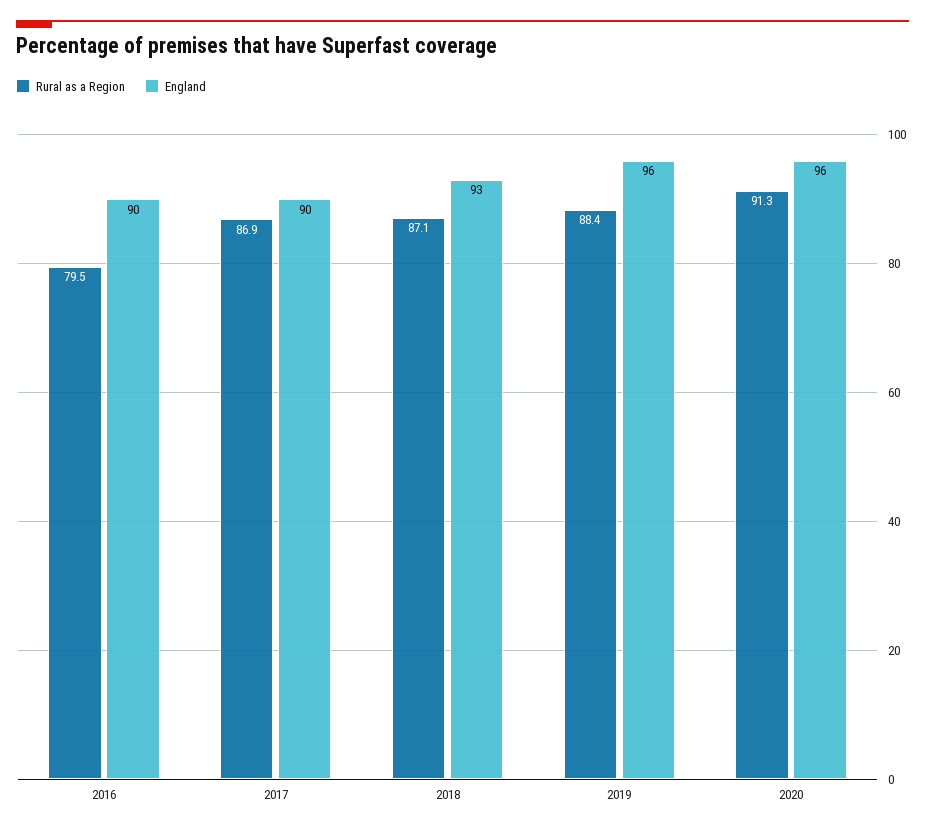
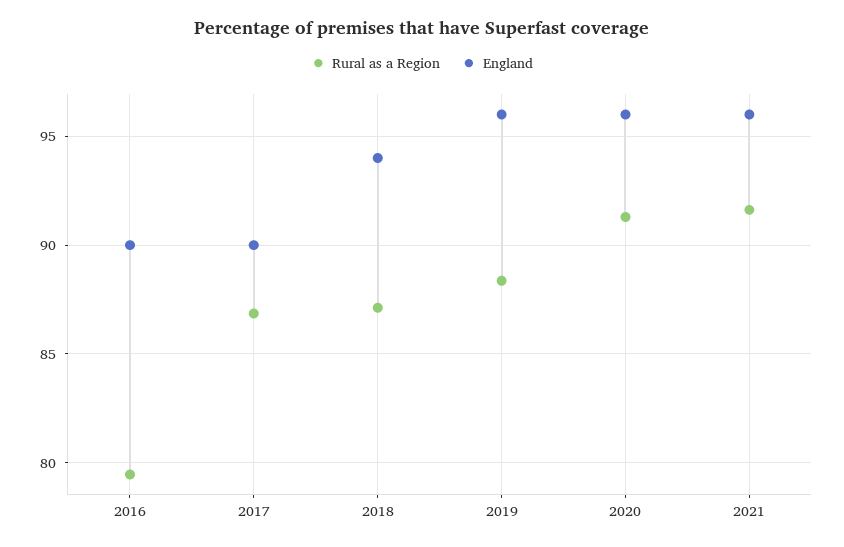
England, 2018: 93 -> 94
Rural as a Region, 2021: none -> 91.5
England, 2021: none -> 96

